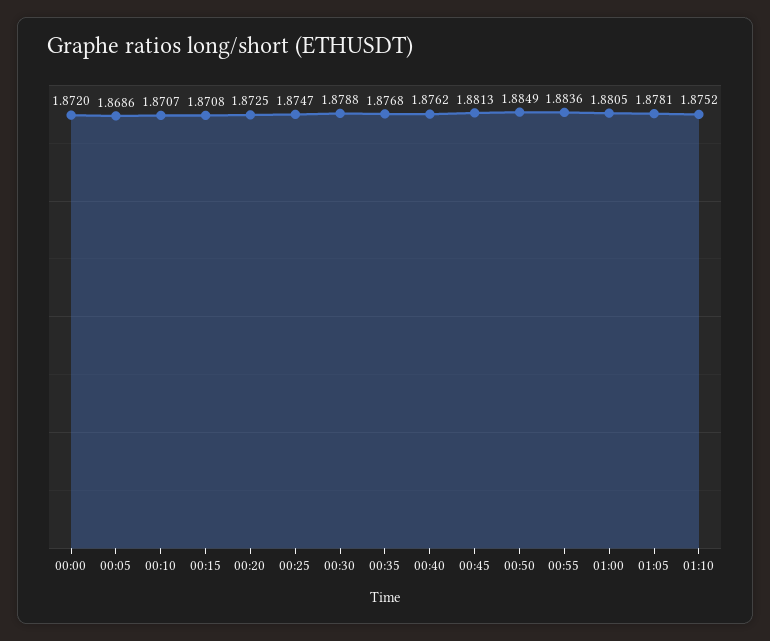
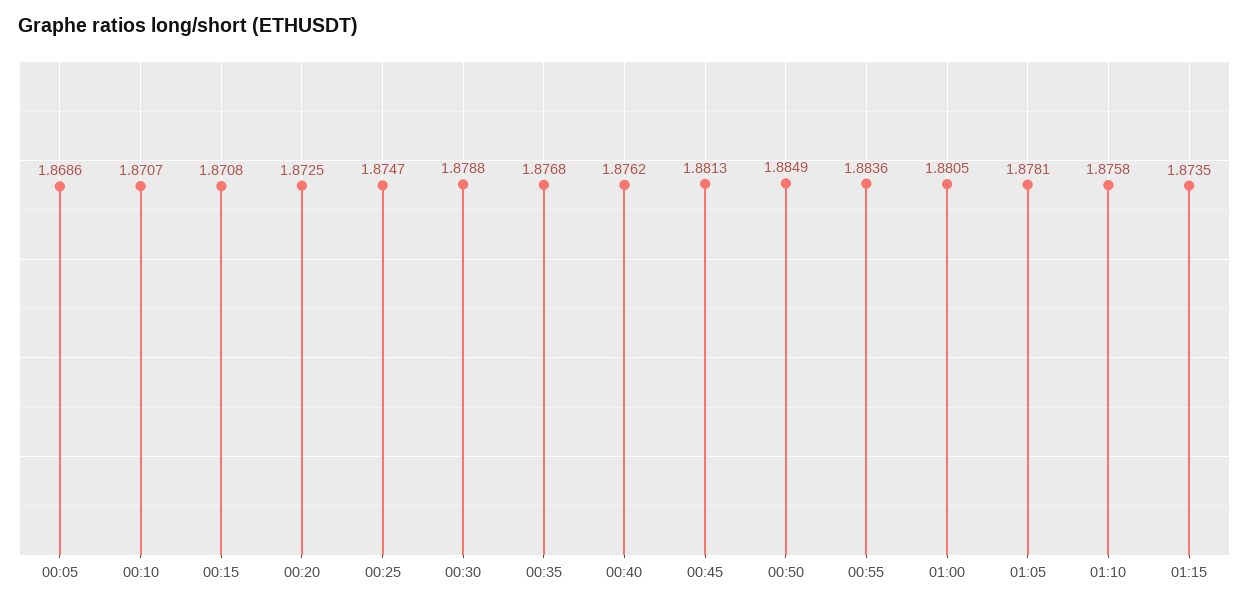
00:00: 1.872 -> none
01:10: 1.8752 -> 1.8758
01:15: none -> 1.8735

